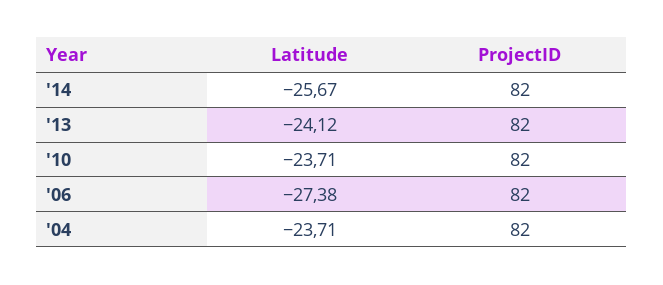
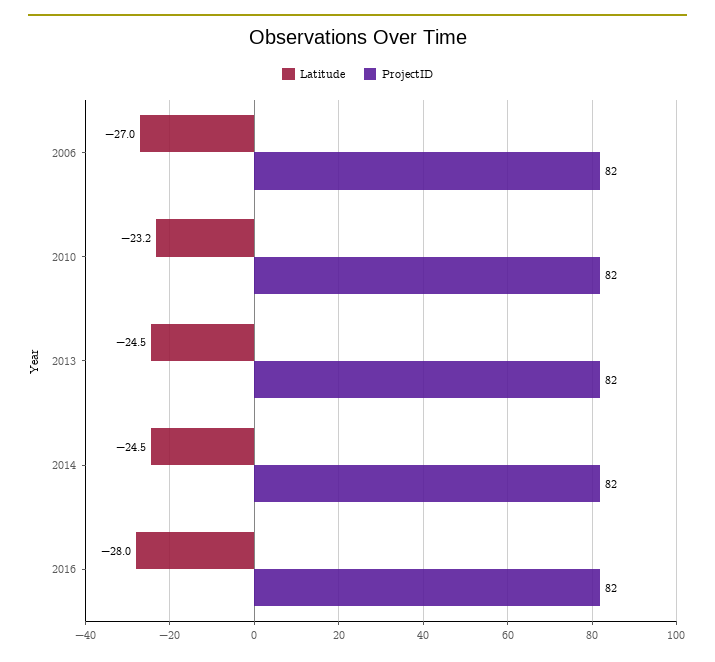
Latitude, '14: -25.67 -> -24.5
Latitude, '13: -24.12 -> -24.5
Latitude, '10: -23.71 -> -23.2
Latitude, '06: -27.38 -> -27
Latitude, '04: -23.71 -> none
ProjectID, '04: 82 -> none
Latitude, 2016: none -> -28
ProjectID, 2016: none -> 82

